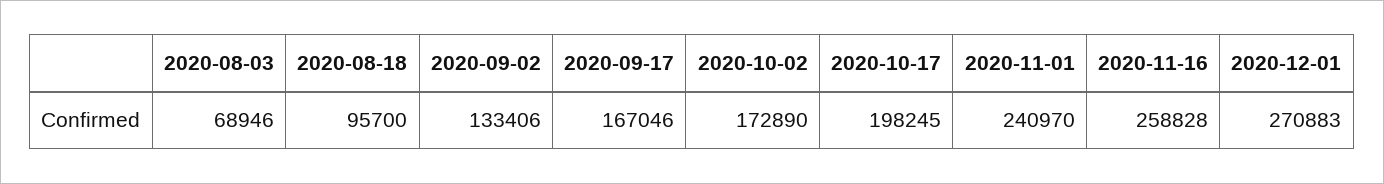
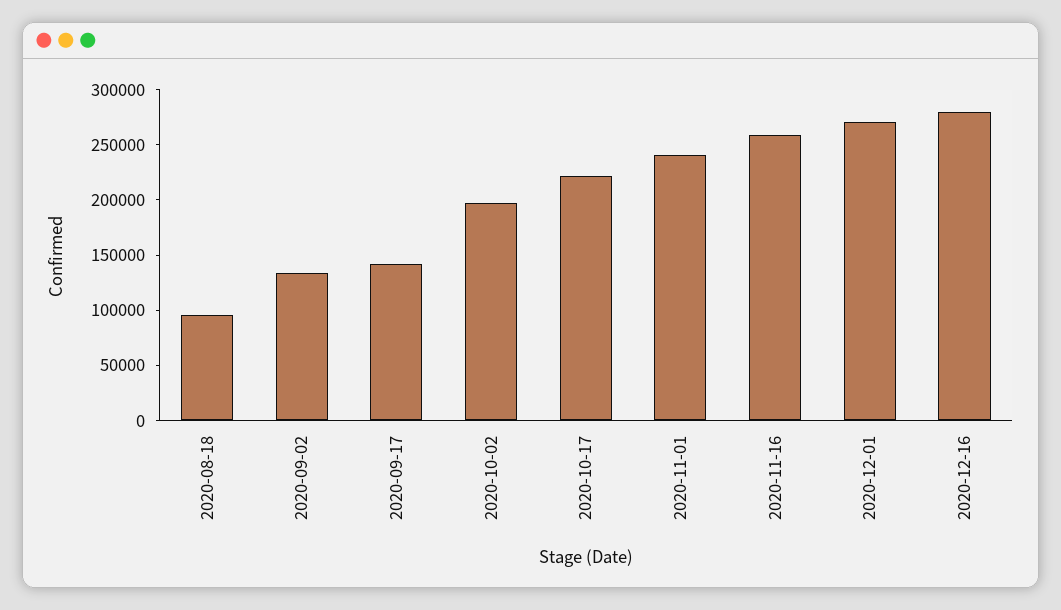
2020-08-03: 68946 -> none
2020-09-17: 167046 -> 140000
2020-10-02: 172890 -> 200000
2020-10-17: 198245 -> 220000
2020-12-16: none -> 280000

